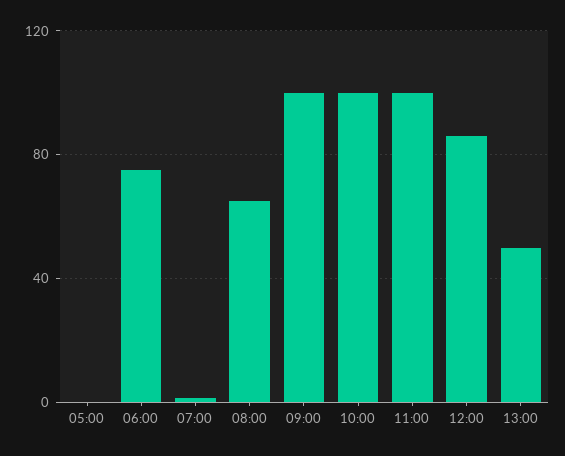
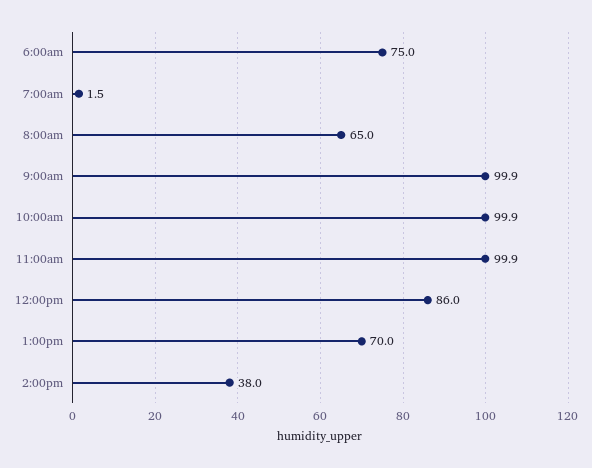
05:00: 0 -> none
13:00: 50 -> 70
2:00pm: none -> 38

